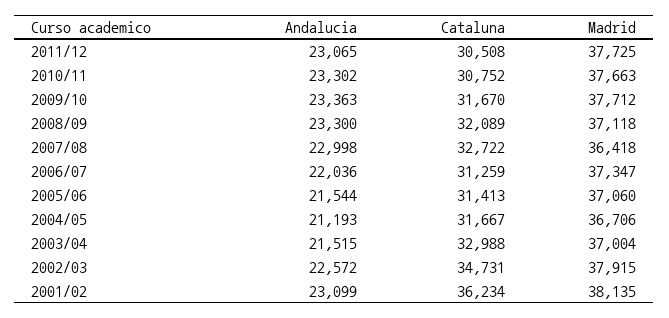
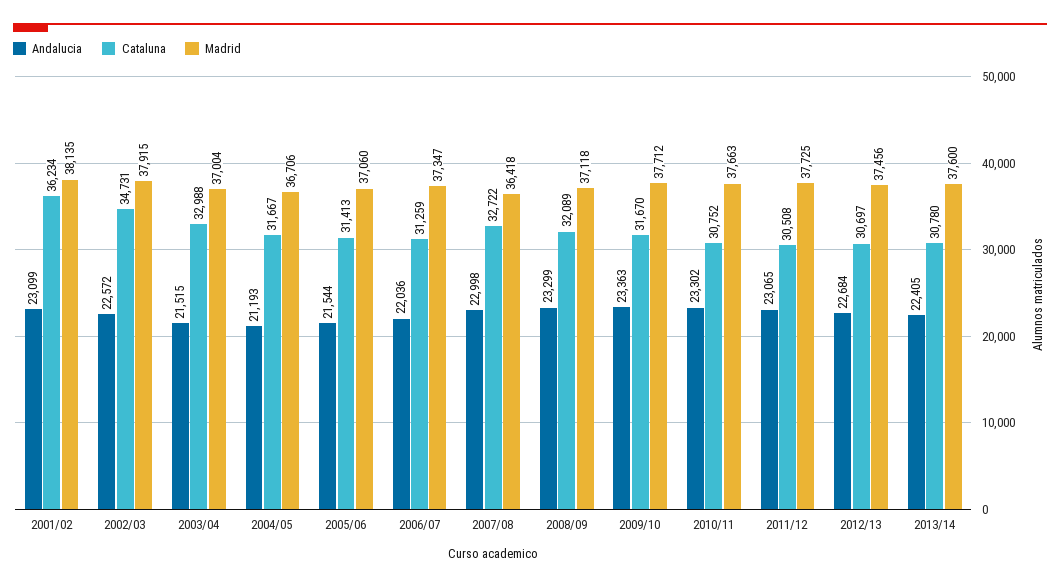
Andalucia, 2008/09: 23300 -> 23299
Andalucia, 2012/13: none -> 22684
Cataluna, 2012/13: none -> 30697
Madrid, 2012/13: none -> 37456
Andalucia, 2013/14: none -> 22405
Cataluna, 2013/14: none -> 30780
Madrid, 2013/14: none -> 37600

